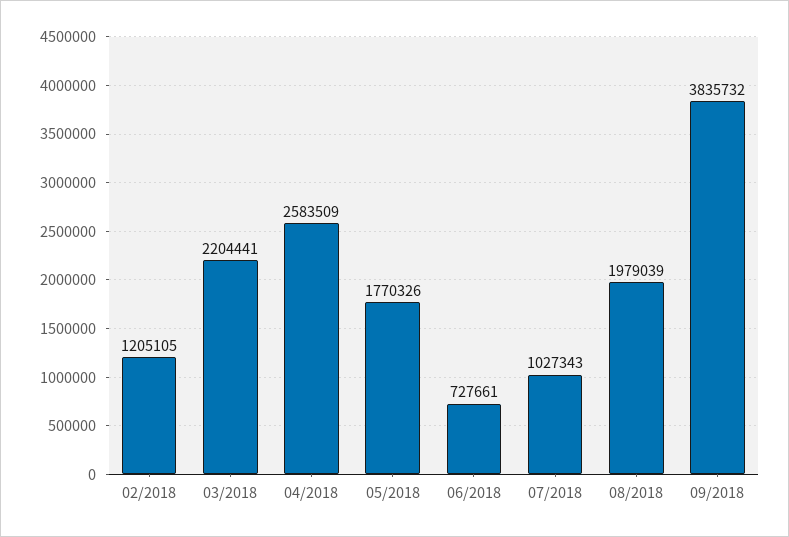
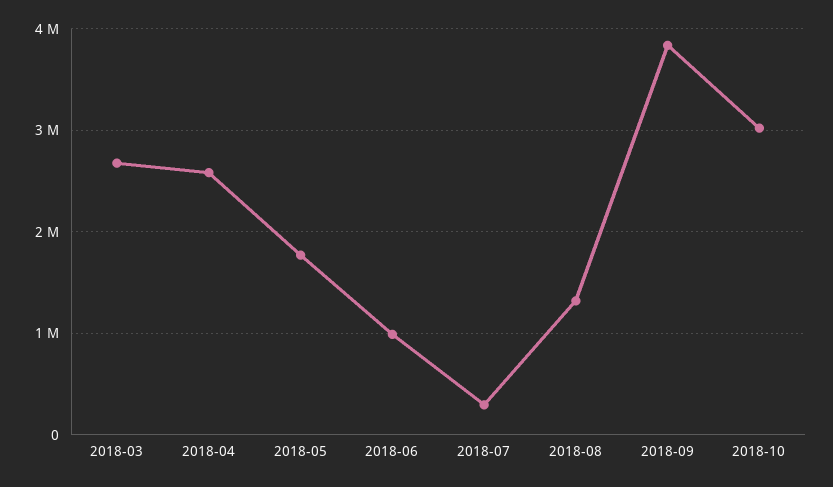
02/2018: 1205105 -> none
03/2018: 2204441 -> 2700000
06/2018: 727661 -> 1000000
07/2018: 1027343 -> 300000
08/2018: 1979039 -> 1300000
2018-10: none -> 3000000

